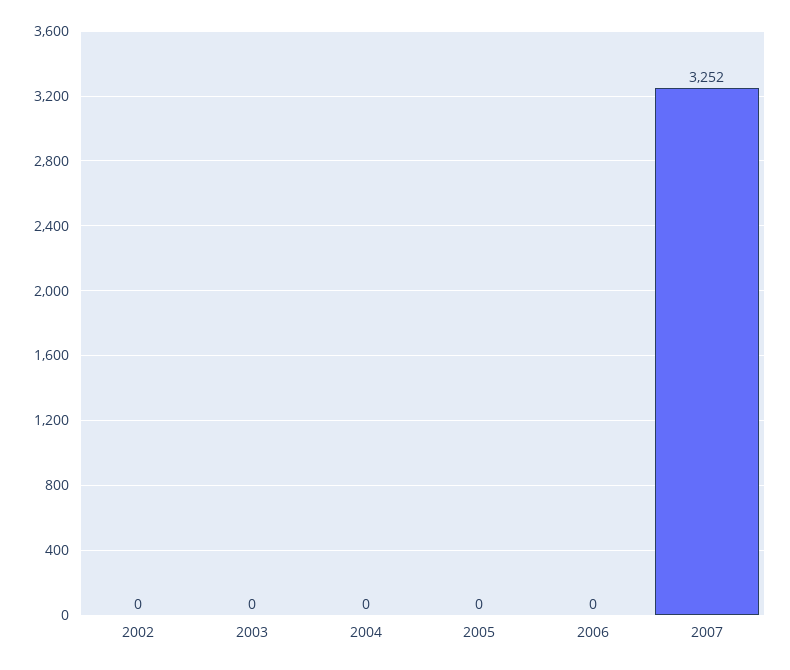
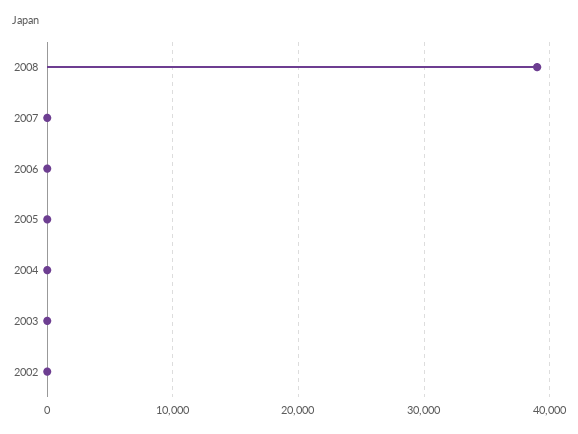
2007: 3252 -> 0
2008: none -> 39000

